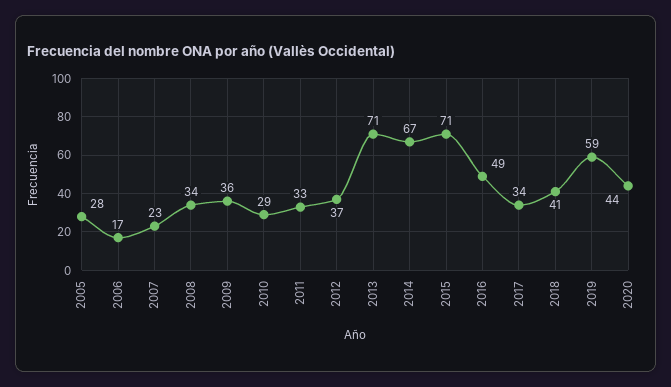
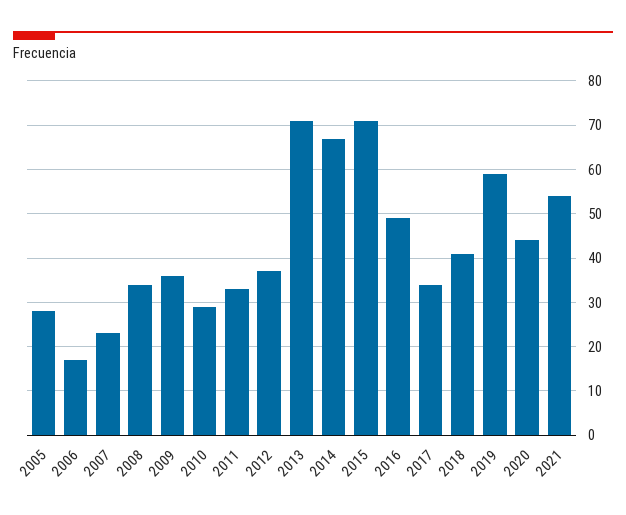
2021: none -> 55

